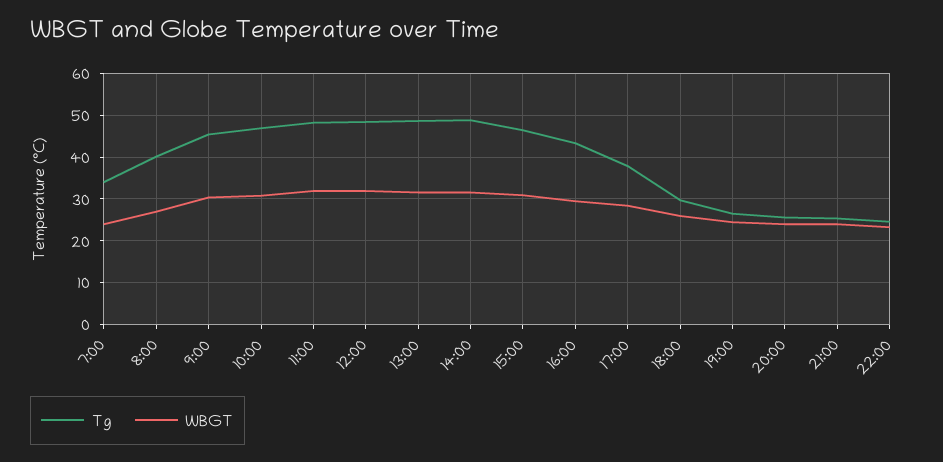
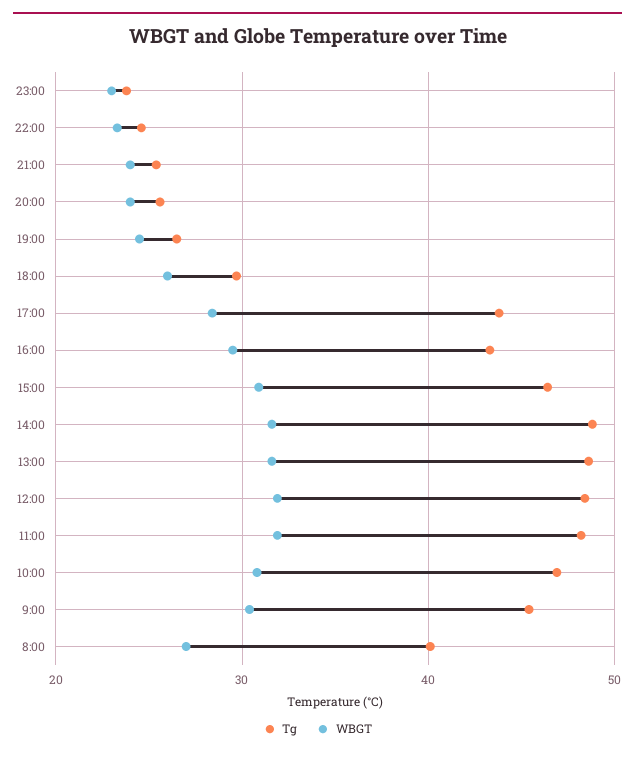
Tg, 7:00: 34 -> none
WBGT, 7:00: 24 -> none
Tg, 17:00: 38 -> 44
Tg, 23:00: none -> 24
WBGT, 23:00: none -> 23

